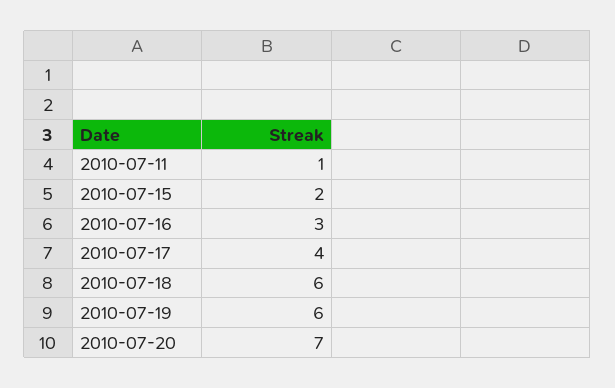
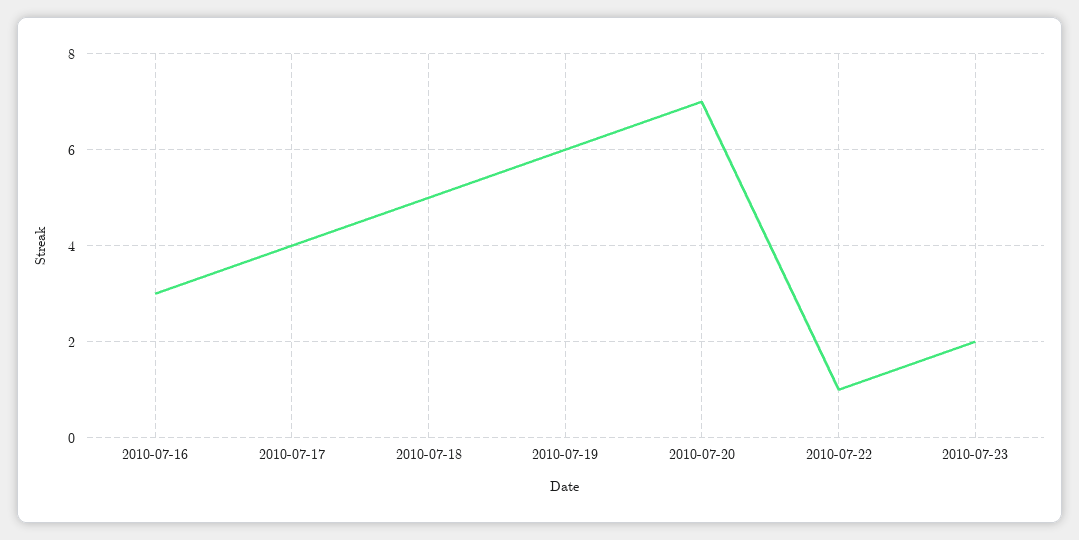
2010-07-11: 1 -> none
2010-07-15: 2 -> none
2010-07-18: 6 -> 5
2010-07-22: none -> 1
2010-07-23: none -> 2

